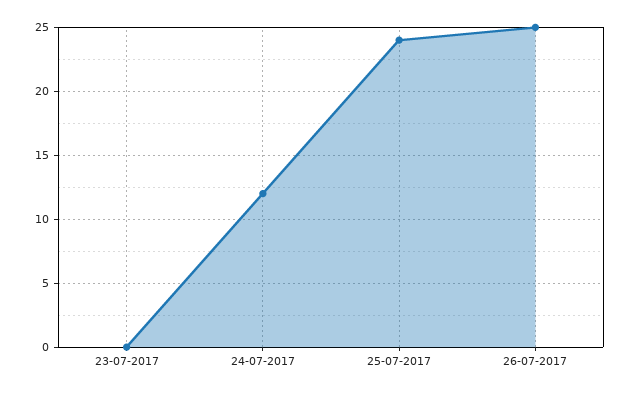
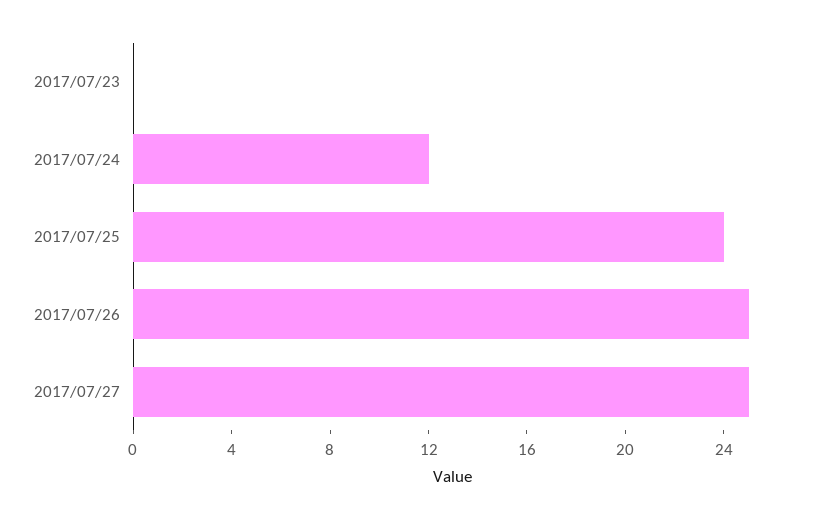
2017/07/27: none -> 25

